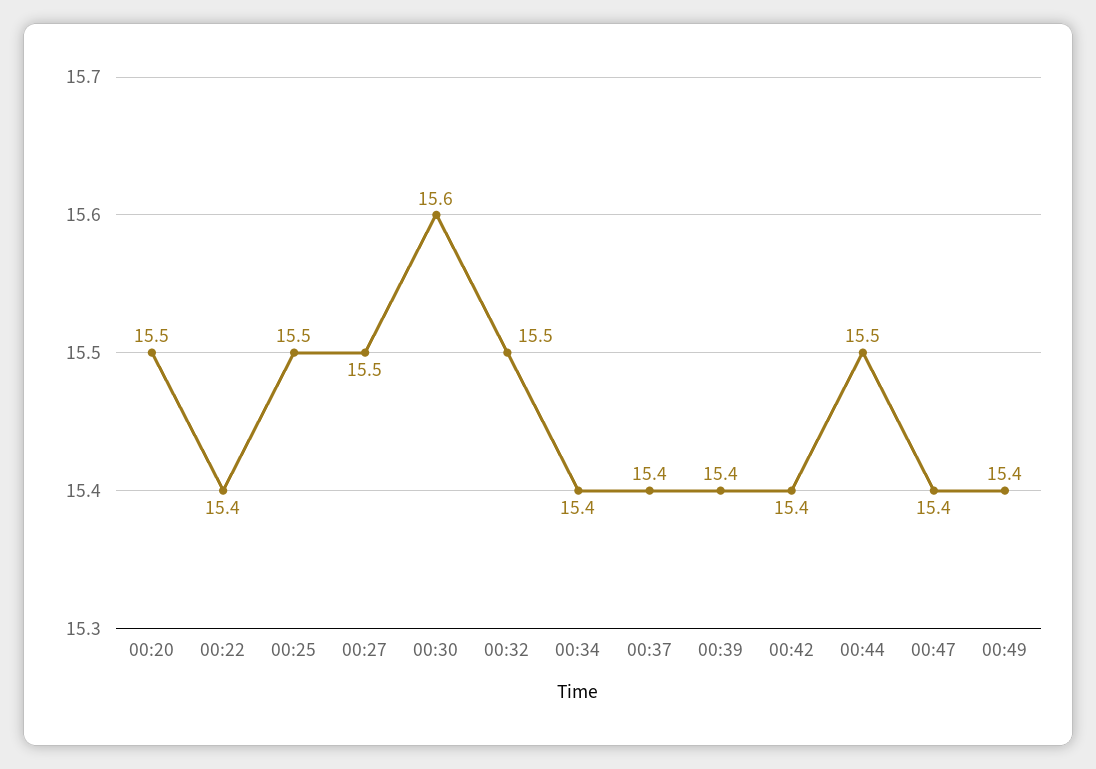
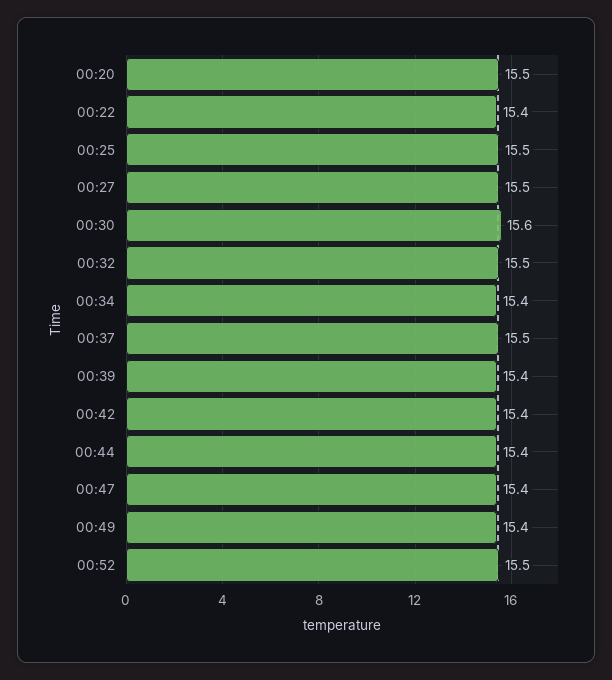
00:37: 15.4 -> 15.5
00:44: 15.5 -> 15.4
00:52: none -> 15.5

